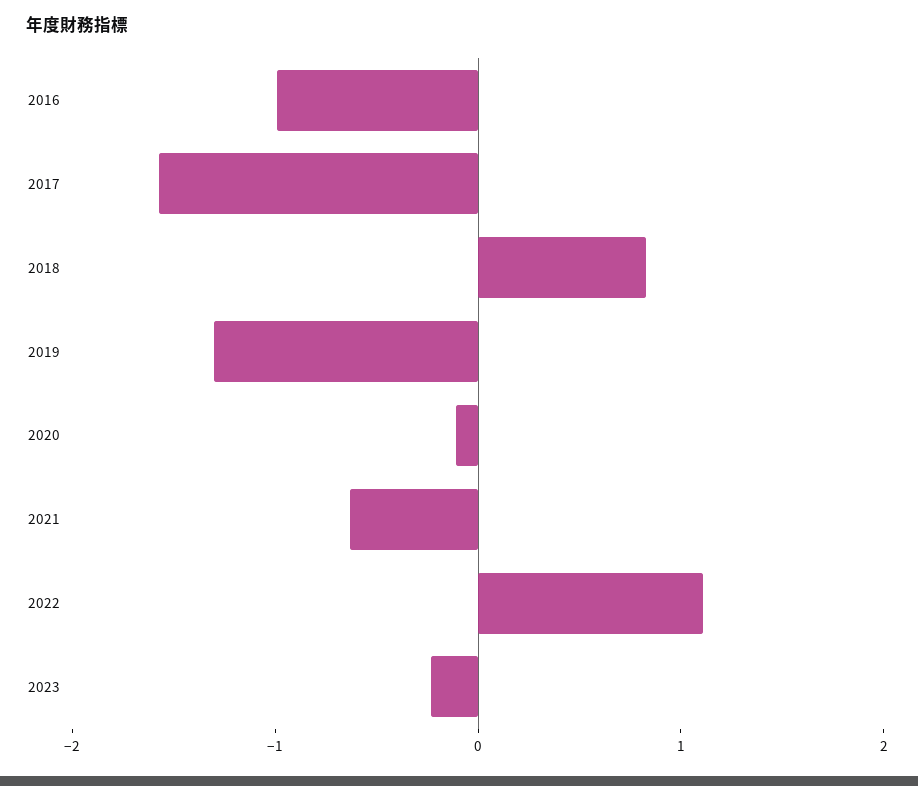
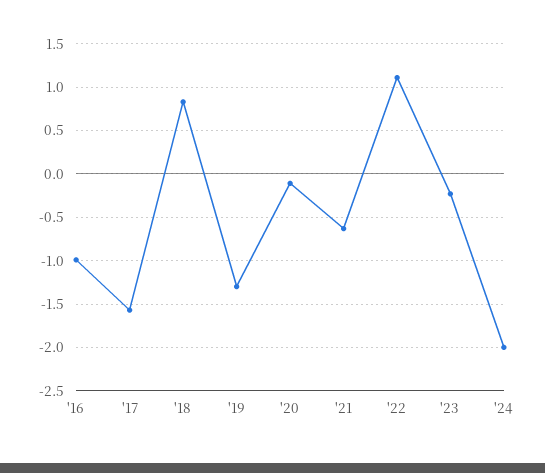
'24: none -> -2

